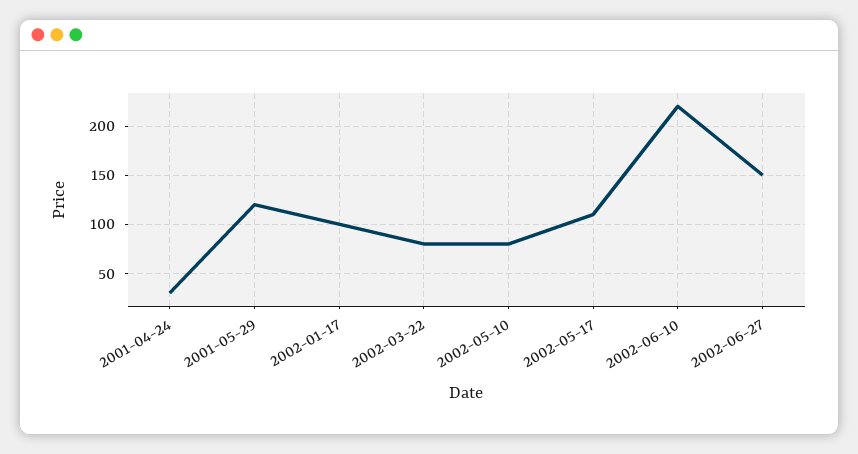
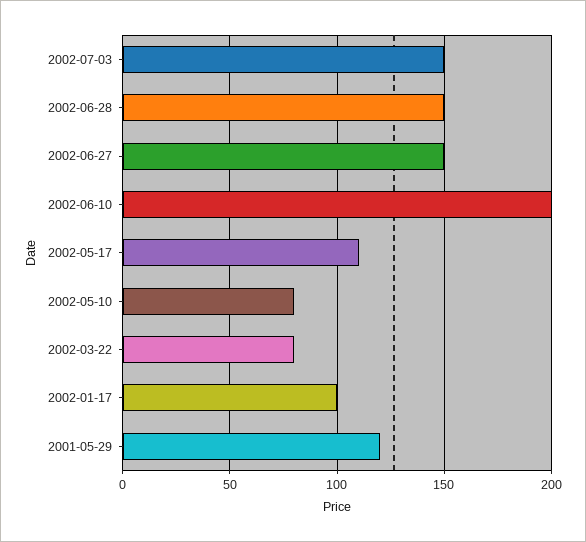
2001-04-24: 30 -> none
2002-06-10: 220 -> 200
2002-07-03: none -> 150
2002-06-28: none -> 150

